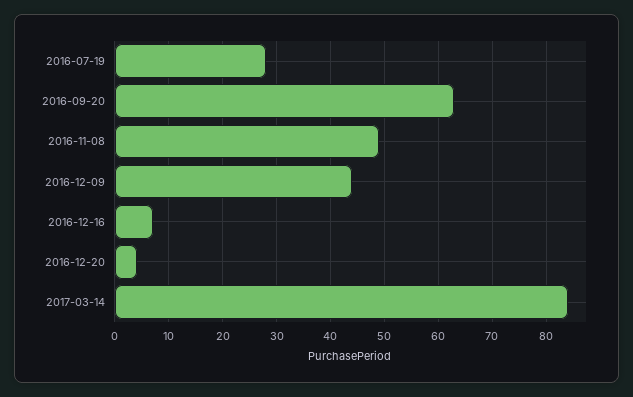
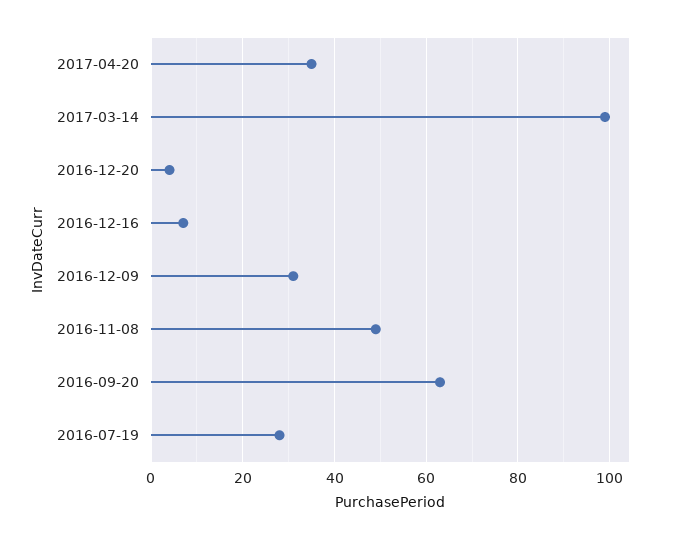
2016-12-09: 45 -> 30
2017-03-14: 85 -> 100
2017-04-20: none -> 35

